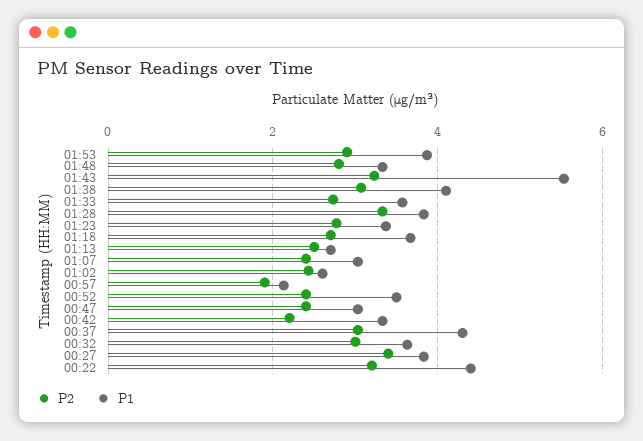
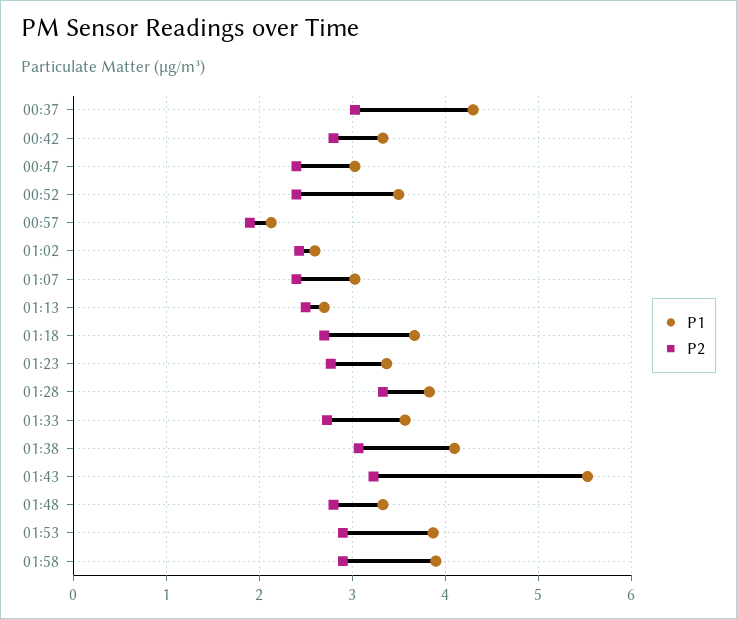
P2, 00:42: 2.2 -> 2.8
P2, 00:32: 3 -> none
P1, 00:32: 3.6 -> none
P2, 00:27: 3.4 -> none
P1, 00:27: 3.8 -> none
P2, 00:22: 3.2 -> none
P1, 00:22: 4.4 -> none
P1, 01:58: none -> 3.9
P2, 01:58: none -> 2.9

